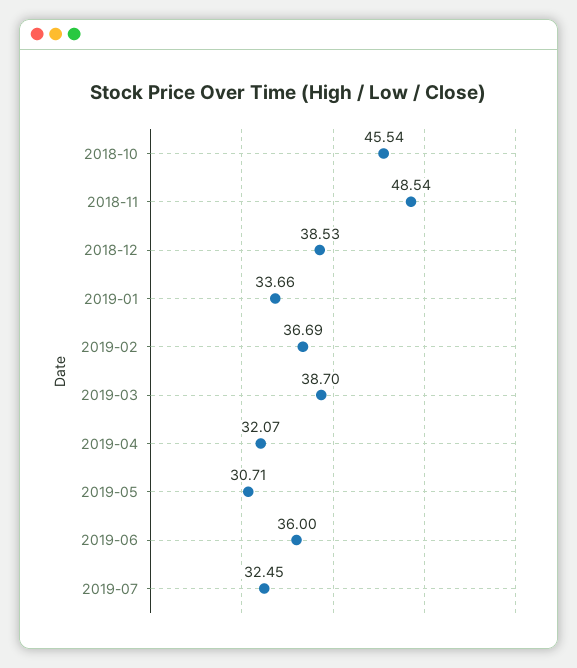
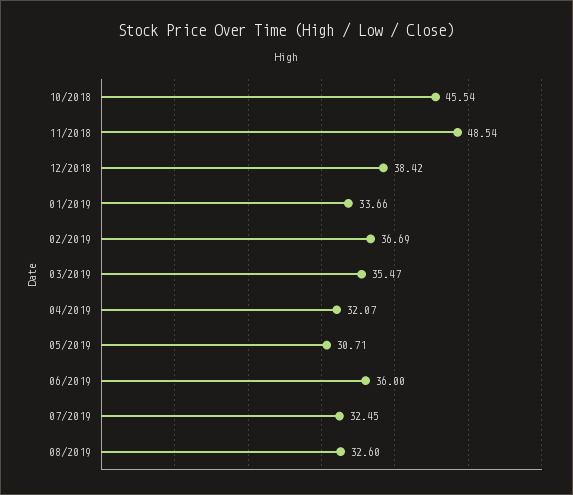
2018-12: 38.53 -> 38.42
2019-03: 38.7 -> 35.47
08/2019: none -> 32.6

